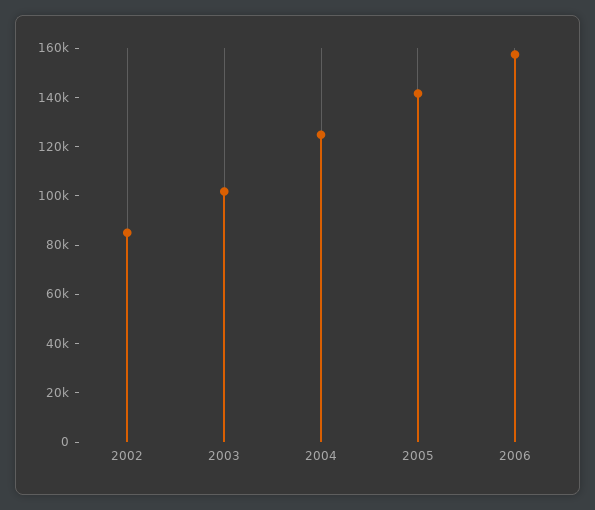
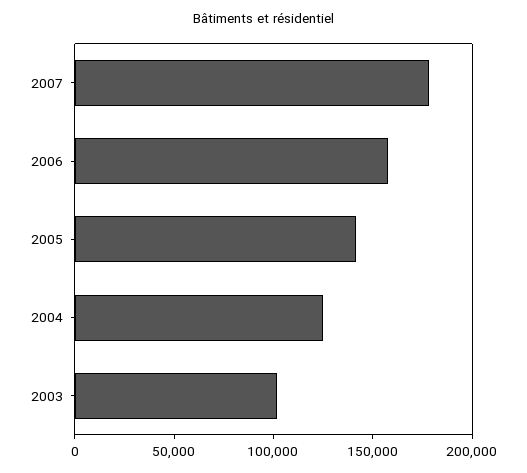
2002: 85000 -> none
2007: none -> 180000

